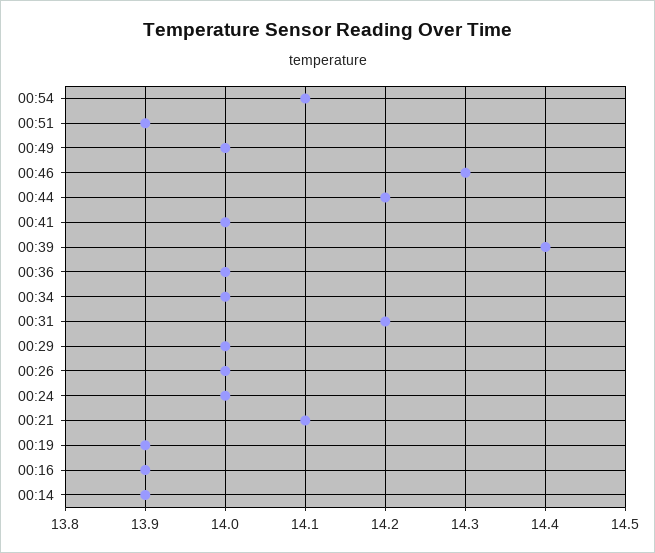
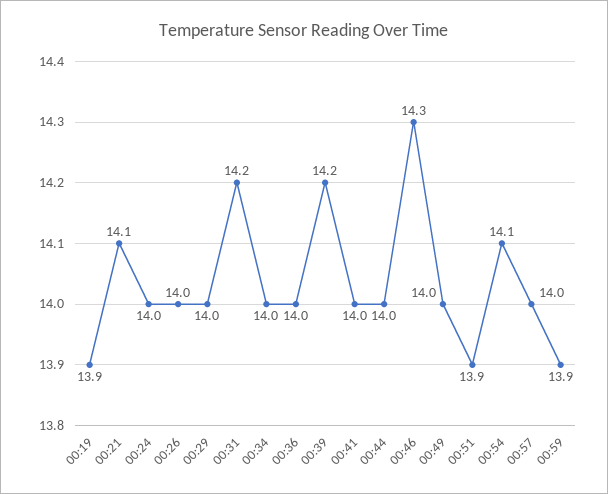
00:44: 14.2 -> 14
00:39: 14.4 -> 14.2
00:16: 13.9 -> none
00:14: 13.9 -> none
00:57: none -> 14
00:59: none -> 13.9

